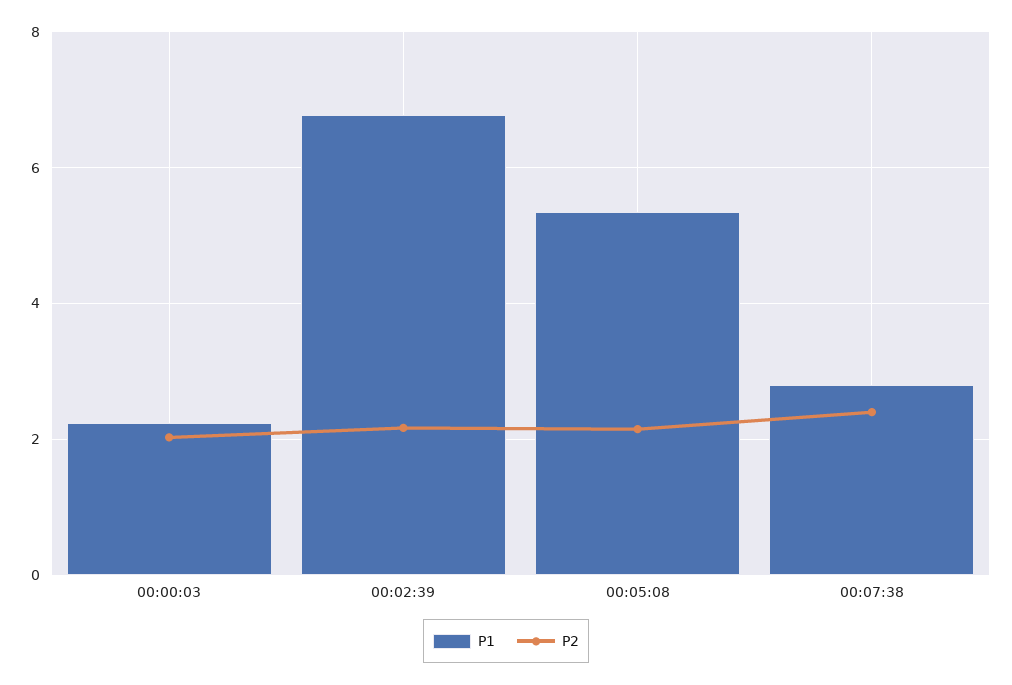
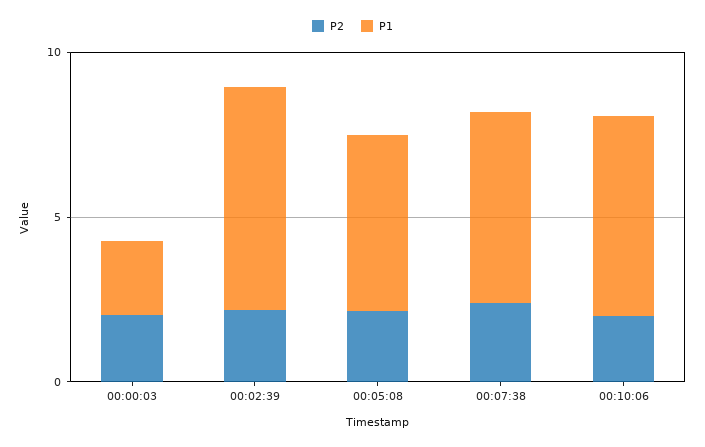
P1, 00:07:38: 2.8 -> 6
P2, 00:10:06: none -> 2
P1, 00:10:06: none -> 6

